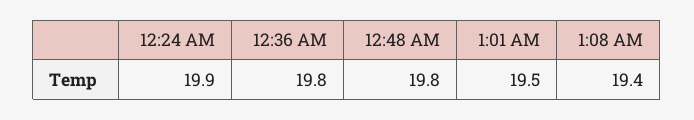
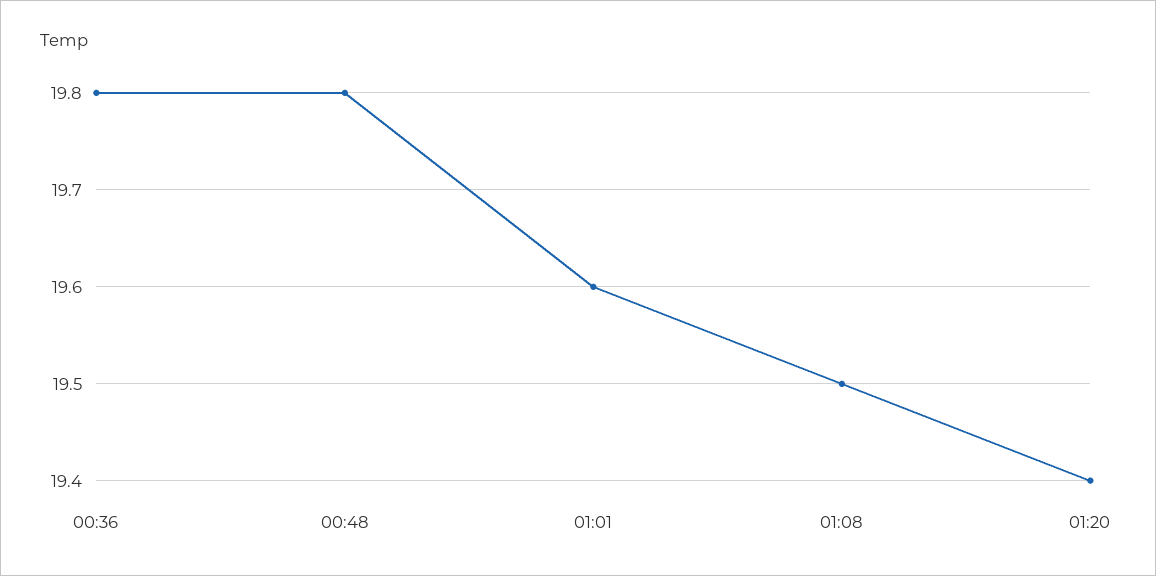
12:24 AM: 19.9 -> none
1:01 AM: 19.5 -> 19.6
1:08 AM: 19.4 -> 19.5
01:20: none -> 19.4

